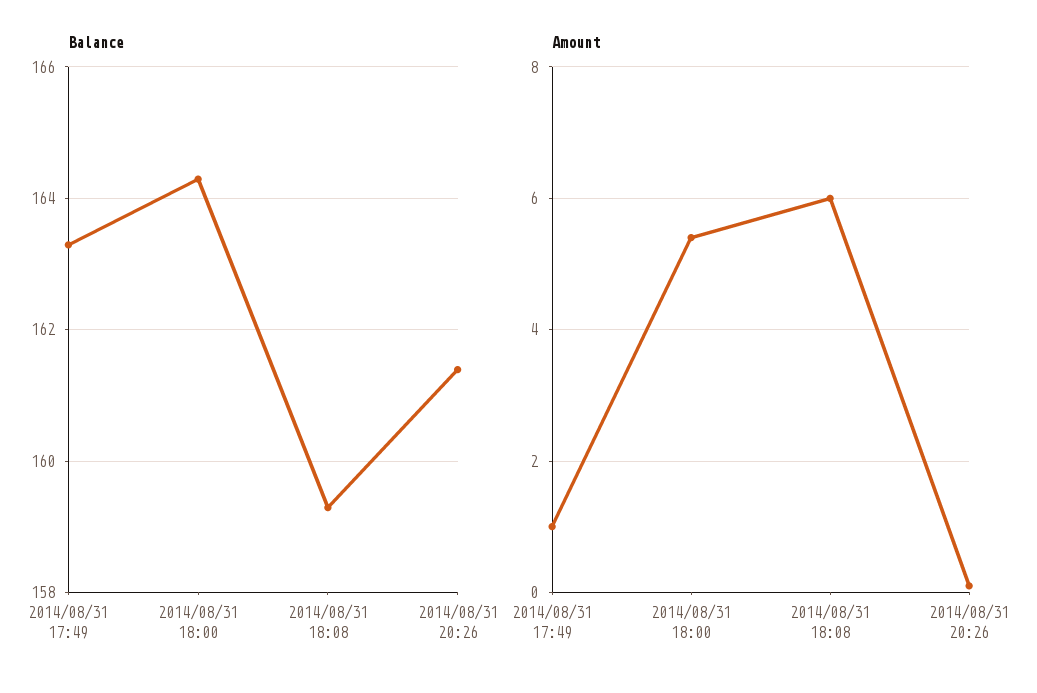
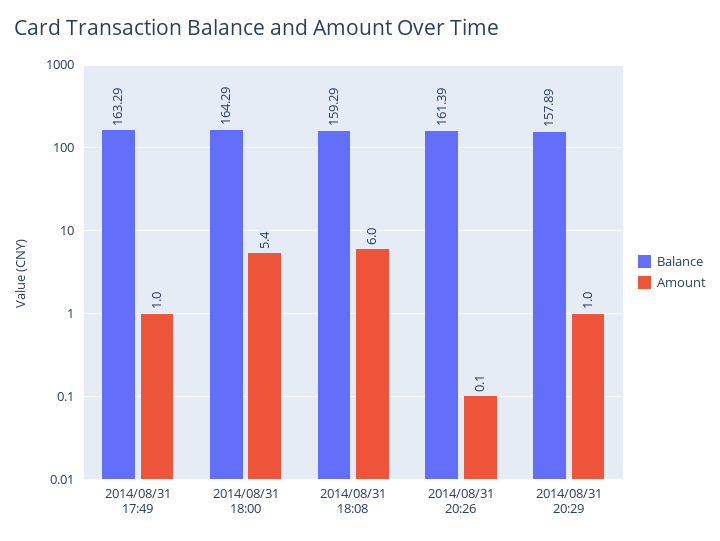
Balance, 2014/08/31 20:29: none -> 157.89
Amount, 2014/08/31 20:29: none -> 1

